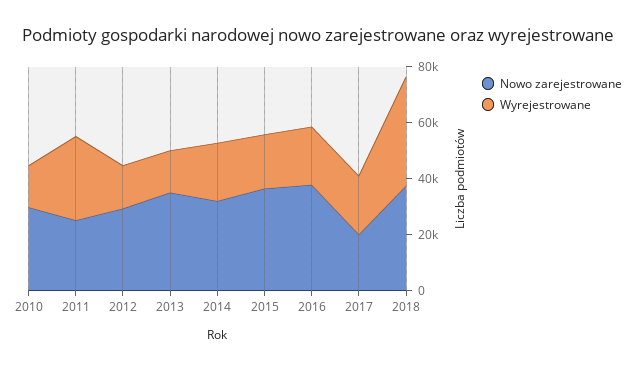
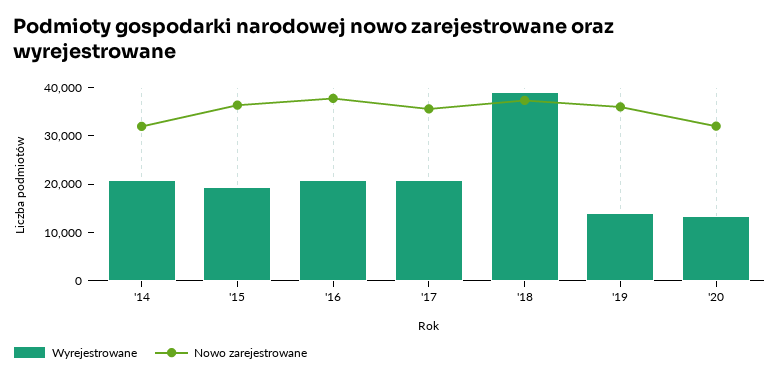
Nowo zarejestrowane, 2010: 30000 -> none
Wyrejestrowane, 2010: 15000 -> none
Nowo zarejestrowane, 2011: 25000 -> none
Wyrejestrowane, 2011: 30000 -> none
Nowo zarejestrowane, 2012: 30000 -> none
Wyrejestrowane, 2012: 15000 -> none
Nowo zarejestrowane, 2013: 35000 -> none
Wyrejestrowane, 2013: 15000 -> none
Nowo zarejestrowane, 2017: 20000 -> 36000
Wyrejestrowane, '19: none -> 14000
Nowo zarejestrowane, '19: none -> 36000
Wyrejestrowane, '20: none -> 14000
Nowo zarejestrowane, '20: none -> 32000

